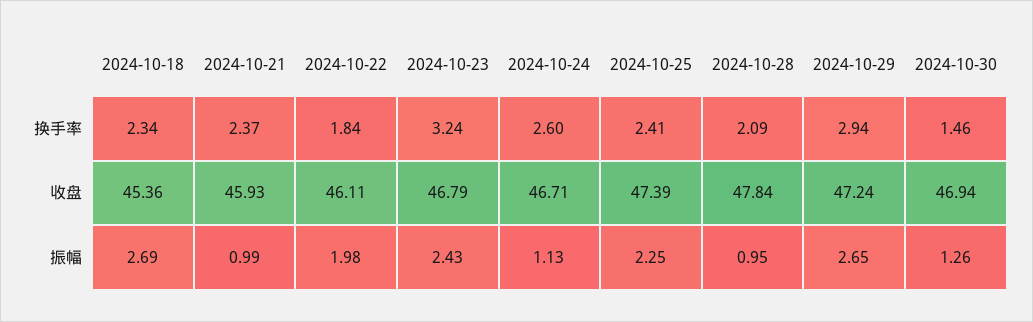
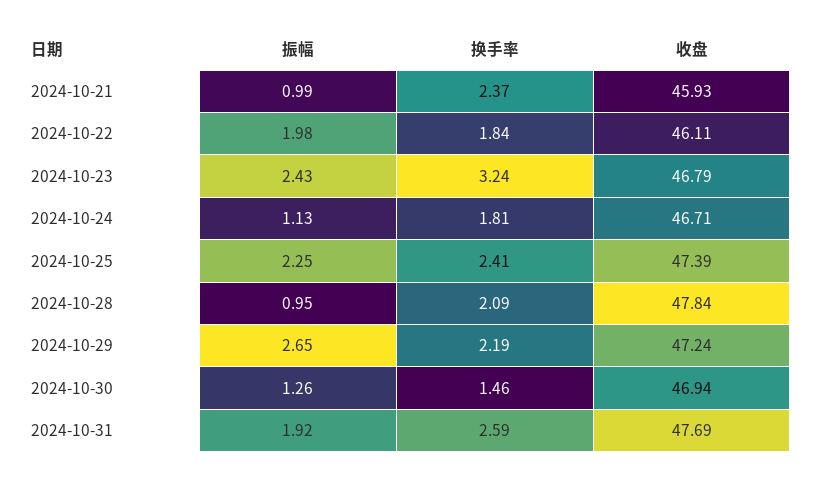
2024-10-18, 换手率: 2.34 -> none
2024-10-24, 换手率: 2.6 -> 1.81
2024-10-29, 换手率: 2.94 -> 2.19
2024-10-18, 收盘: 45.36 -> none
2024-10-18, 振幅: 2.69 -> none
2024-10-31, 振幅: none -> 1.92
2024-10-31, 换手率: none -> 2.59
2024-10-31, 收盘: none -> 47.69

